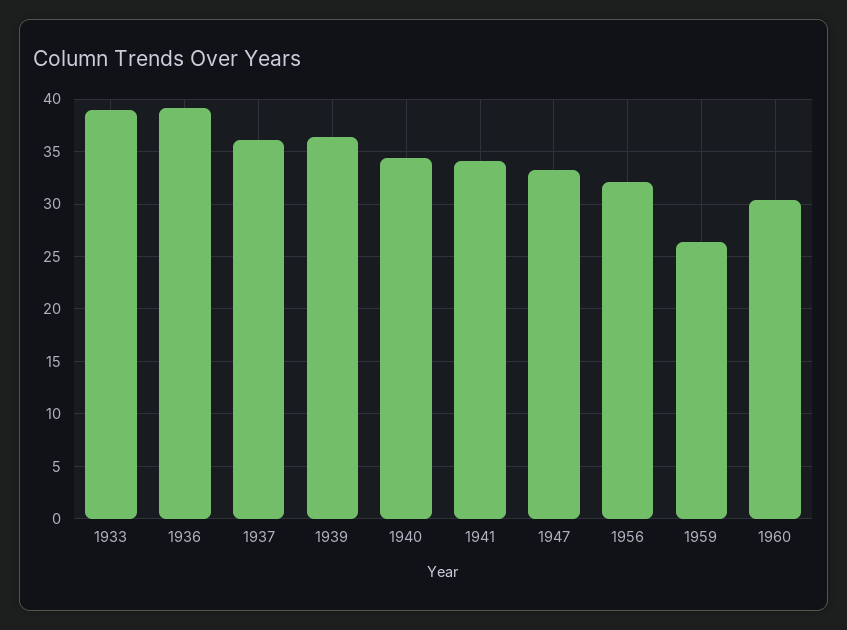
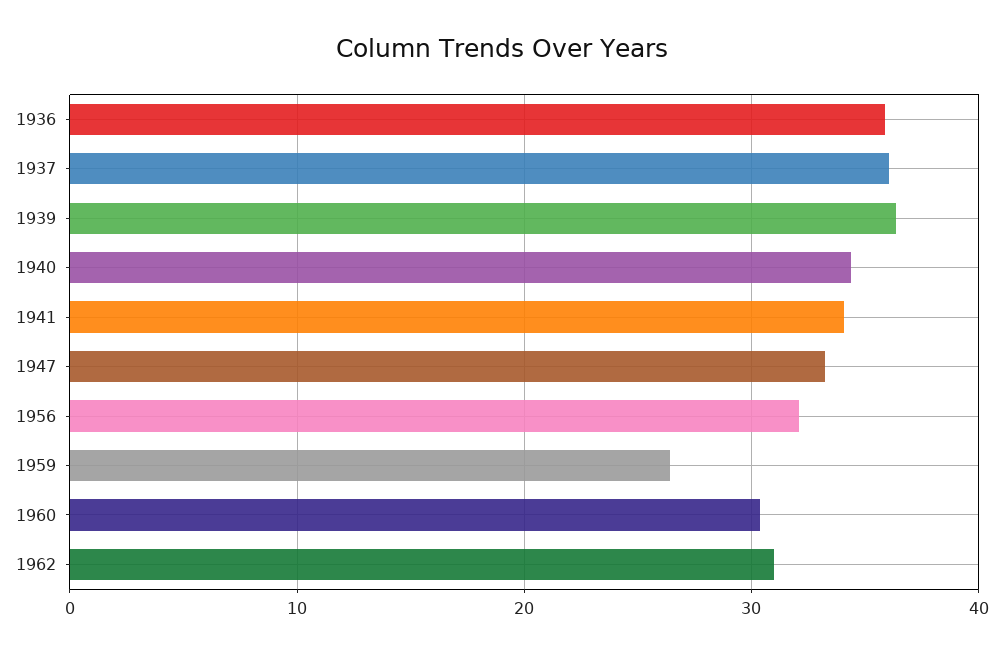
1933: 39 -> none
1936: 39 -> 36
1962: none -> 31

